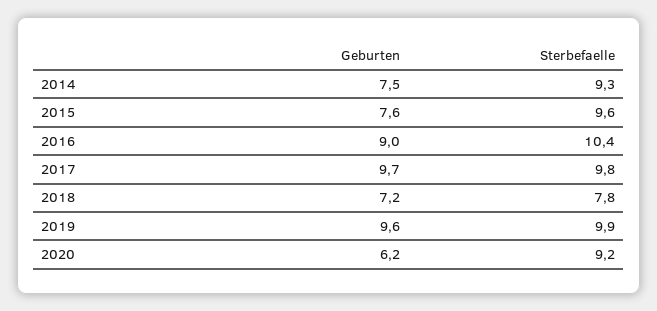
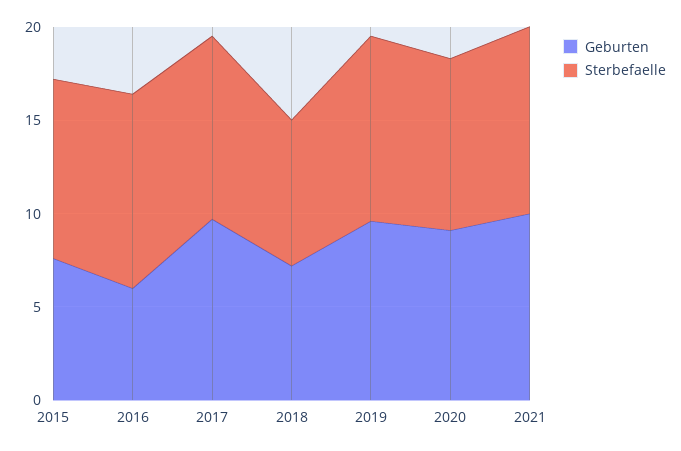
Geburten, 2014: 7.5 -> none
Sterbefaelle, 2014: 9.3 -> none
Geburten, 2016: 9 -> 6
Geburten, 2020: 6.2 -> 9
Geburten, 2021: none -> 10
Sterbefaelle, 2021: none -> 10

